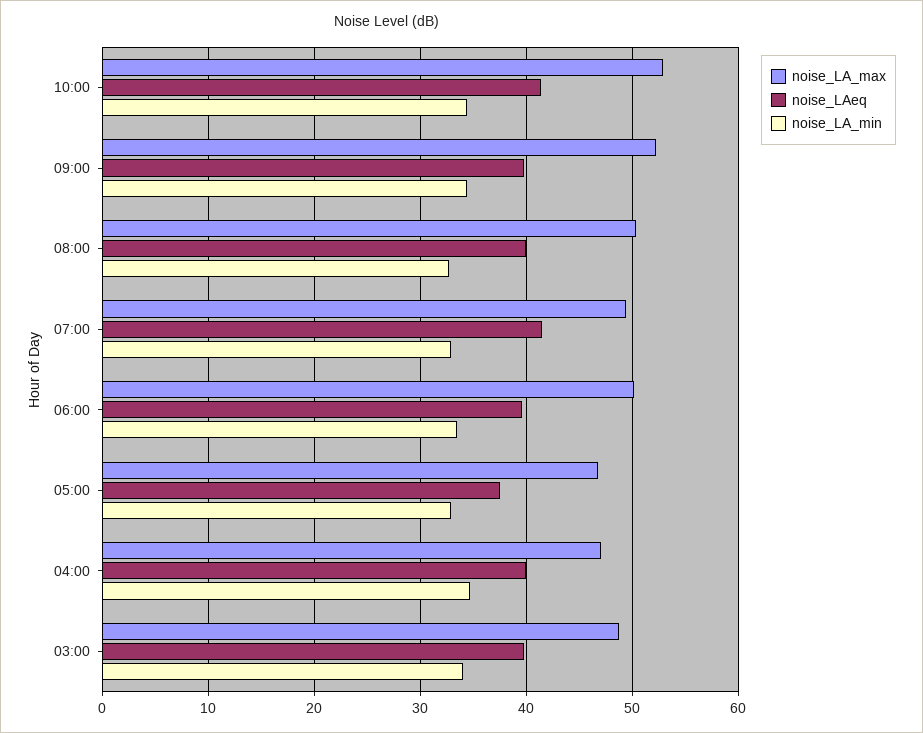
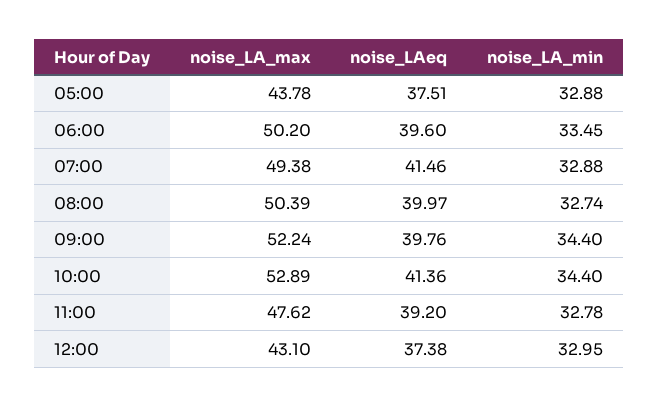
noise_LA_max, 05:00: 47 -> 43.78
noise_LA_max, 04:00: 47 -> none
noise_LAeq, 04:00: 40 -> none
noise_LA_min, 04:00: 35 -> none
noise_LA_max, 03:00: 49 -> none
noise_LAeq, 03:00: 40 -> none
noise_LA_min, 03:00: 34 -> none
noise_LA_max, 11:00: none -> 47.62
noise_LAeq, 11:00: none -> 39.2
noise_LA_min, 11:00: none -> 32.78
noise_LA_max, 12:00: none -> 43.1
noise_LAeq, 12:00: none -> 37.38
noise_LA_min, 12:00: none -> 32.95

